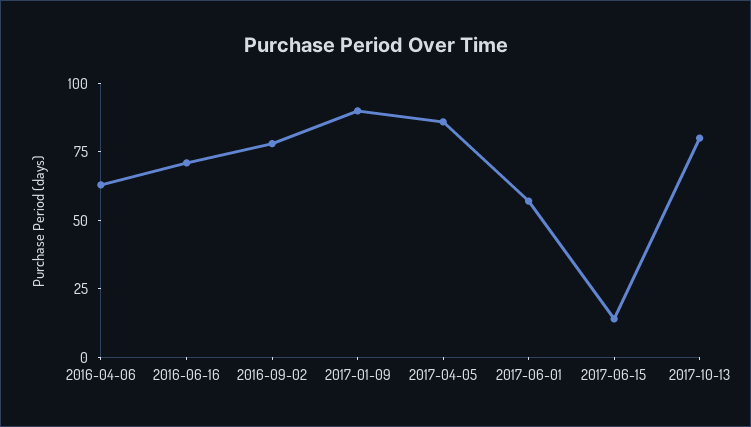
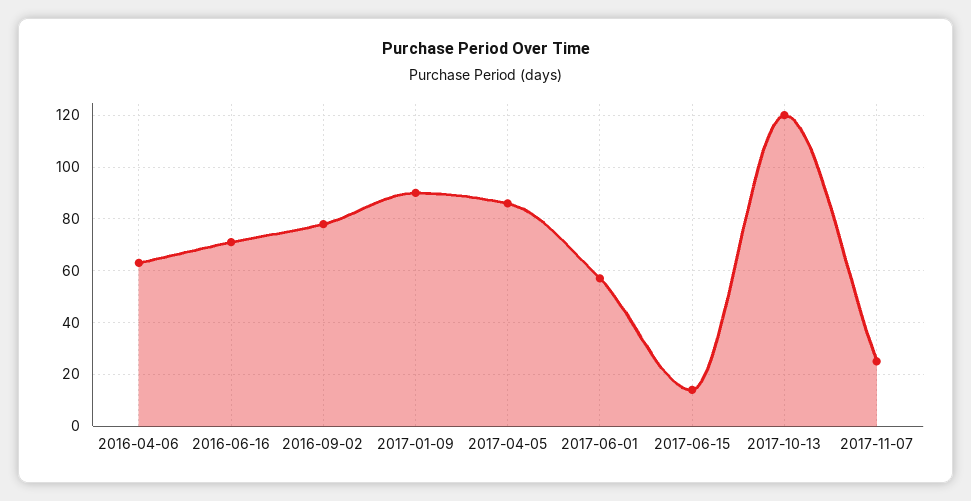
2017-10-13: 80 -> 120
2017-11-07: none -> 25

